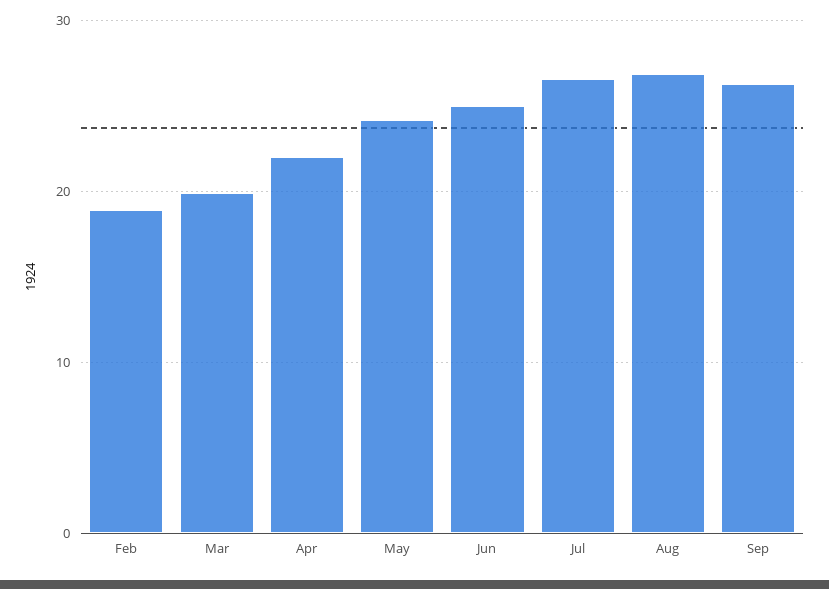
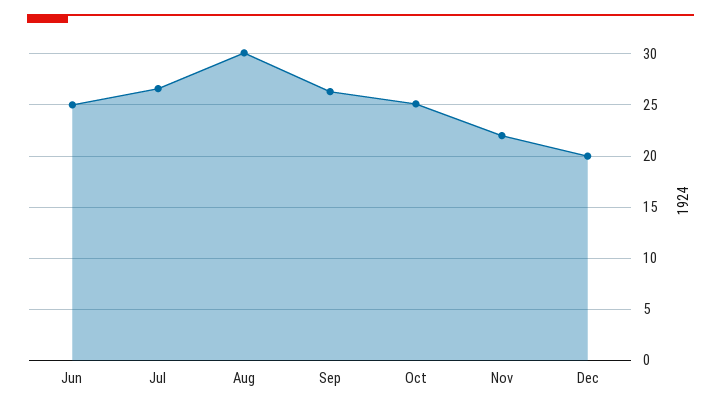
Feb: 19 -> none
Mar: 20 -> none
Apr: 22 -> none
May: 24 -> none
Aug: 27 -> 30
Oct: none -> 25
Nov: none -> 22
Dec: none -> 20

